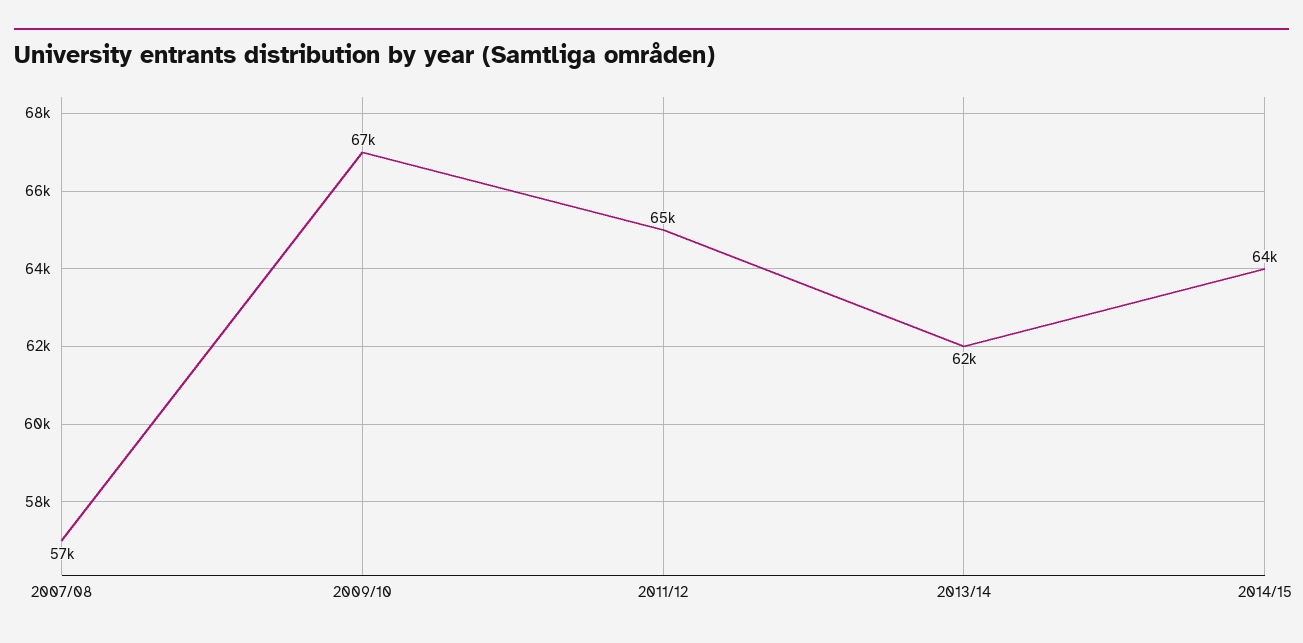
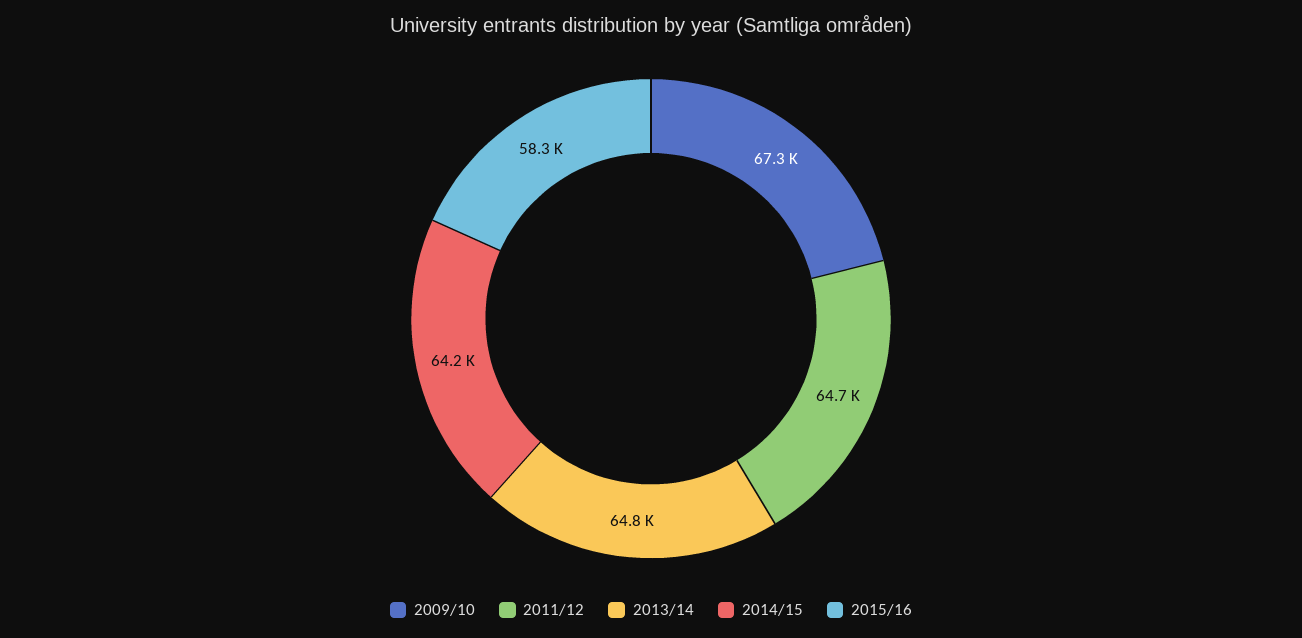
2007/08: 57000 -> none
2013/14: 62000 -> 64800
2015/16: none -> 58300

